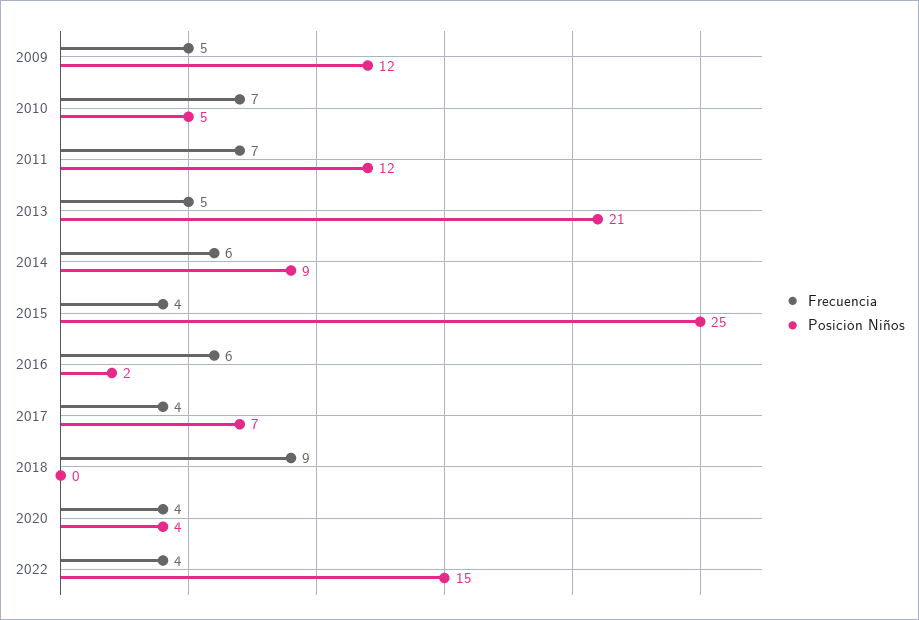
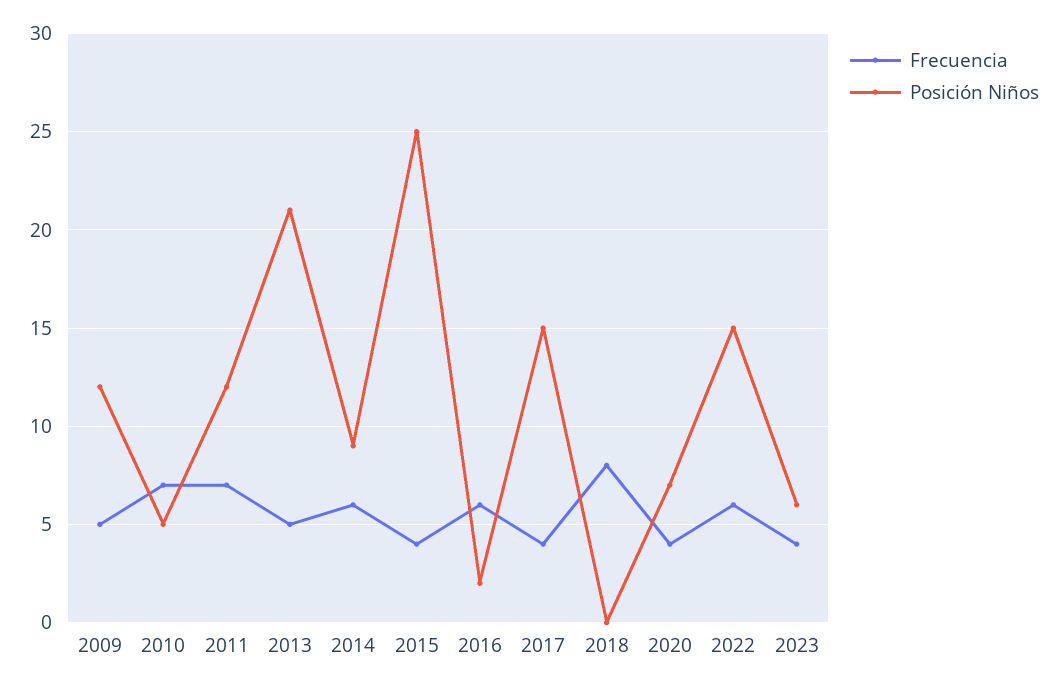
Posición Niños, 2017: 7 -> 15
Frecuencia, 2018: 9 -> 8
Posición Niños, 2020: 4 -> 7
Frecuencia, 2022: 4 -> 6
Frecuencia, 2023: none -> 4
Posición Niños, 2023: none -> 6

